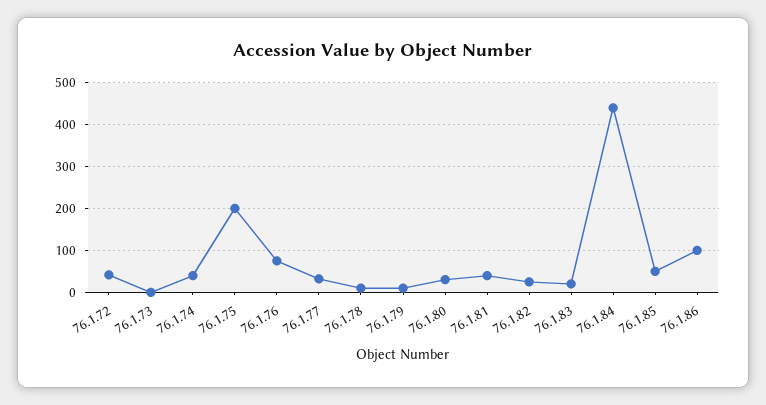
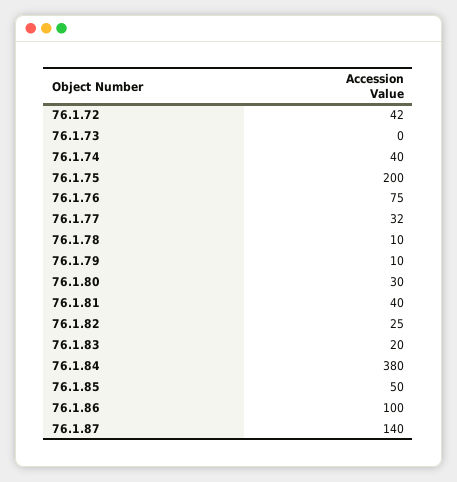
76.1.84: 440 -> 380
76.1.87: none -> 140

